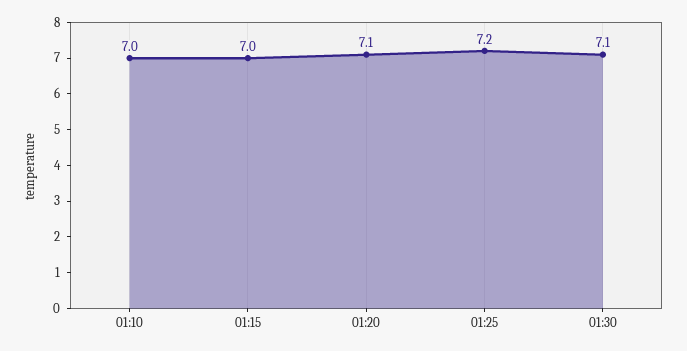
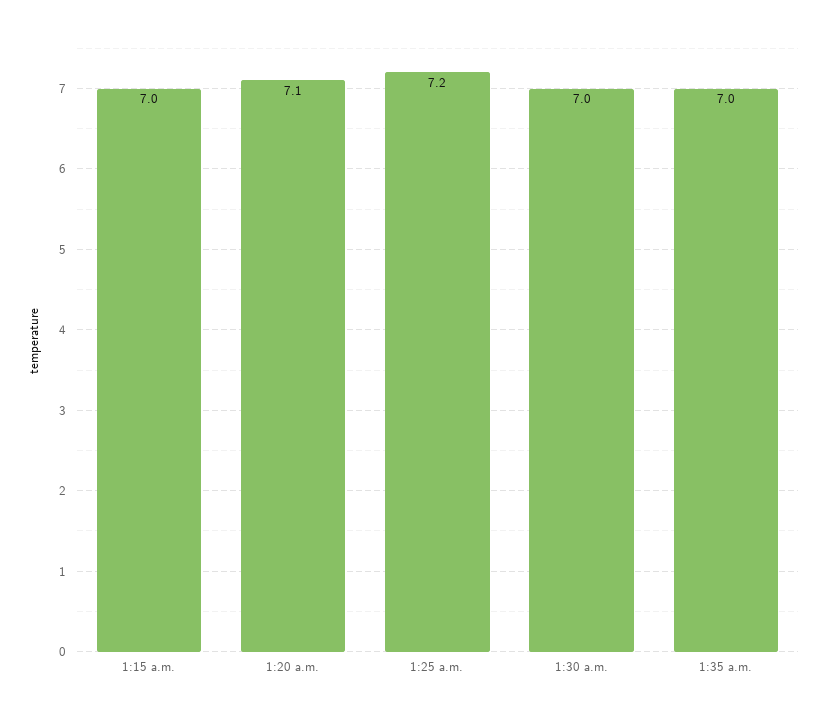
01:10: 7 -> none
01:30: 7.1 -> 7
1:35 a.m.: none -> 7

